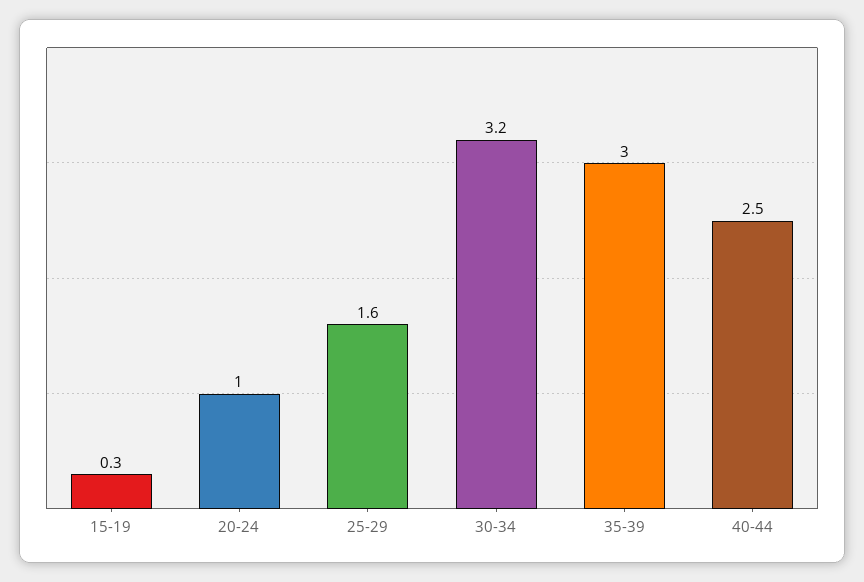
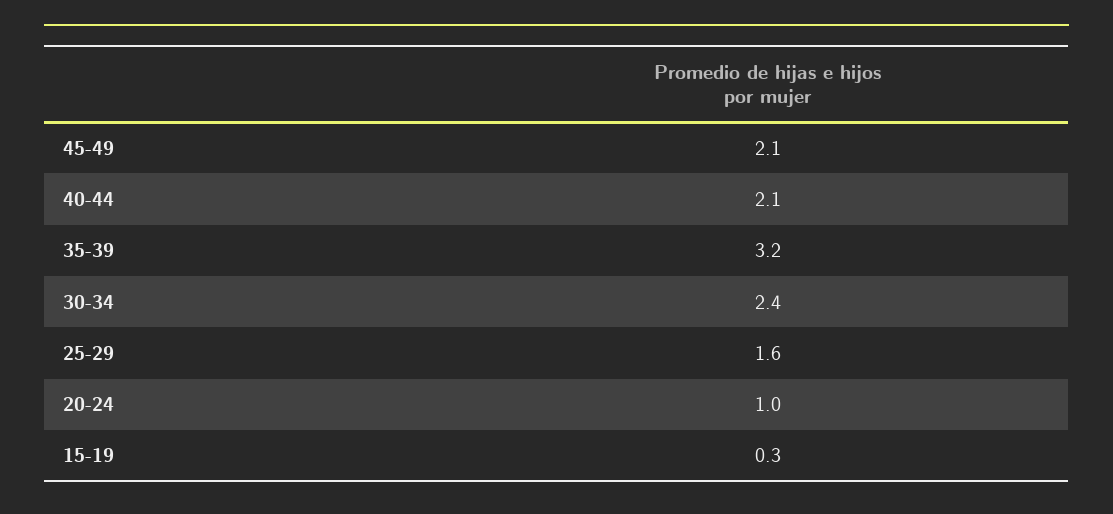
30-34: 3.2 -> 2.4
35-39: 3 -> 3.2
40-44: 2.5 -> 2.1
45-49: none -> 2.1

